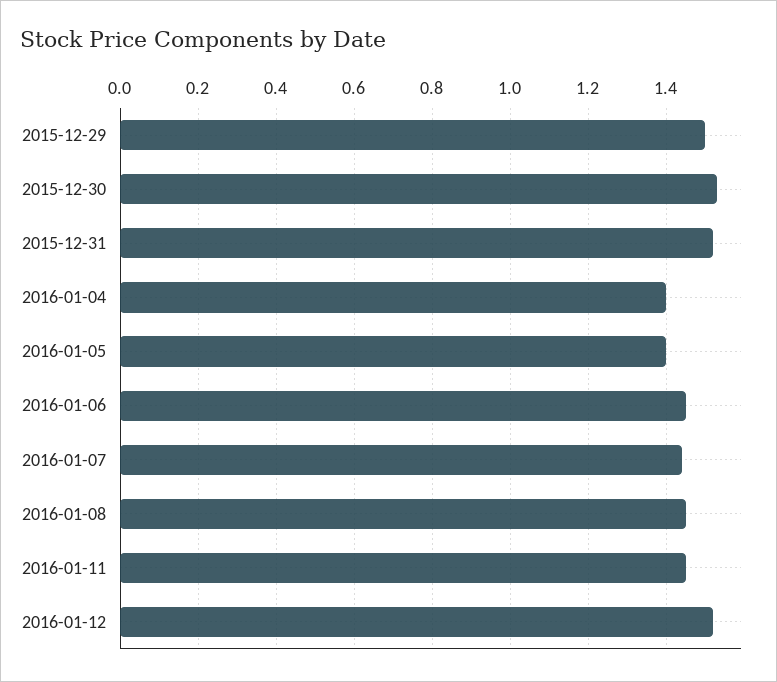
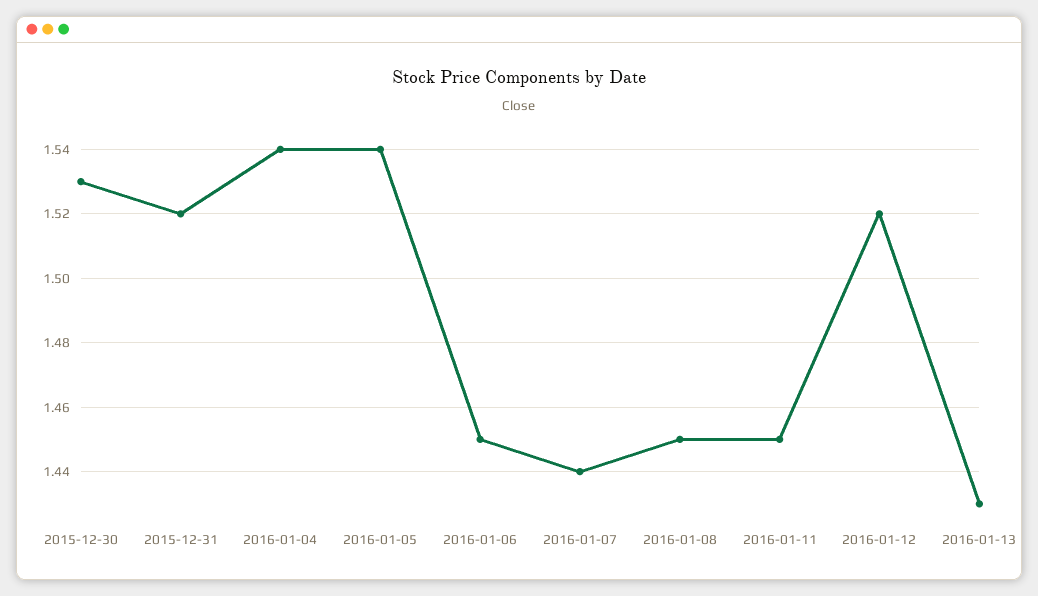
2015-12-29: 1.5 -> none
2016-01-04: 1.4 -> 1.54
2016-01-05: 1.4 -> 1.54
2016-01-13: none -> 1.43

